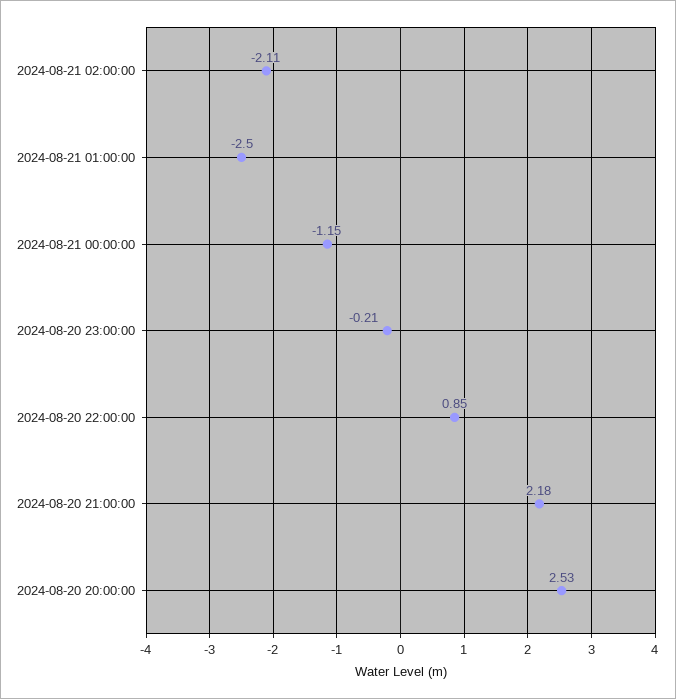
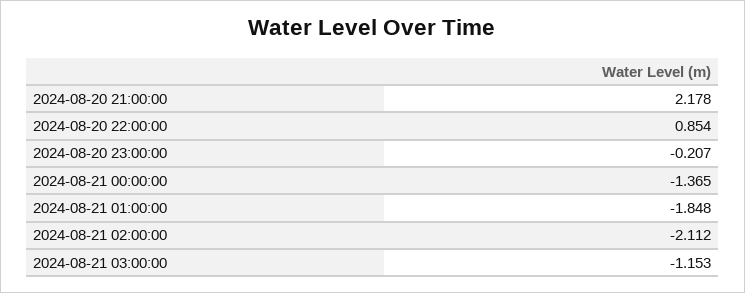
2024-08-21 01:00:00: -2.5 -> -1.848
2024-08-21 00:00:00: -1.15 -> -1.365
2024-08-20 20:00:00: 2.53 -> none
2024-08-21 03:00:00: none -> -1.153

